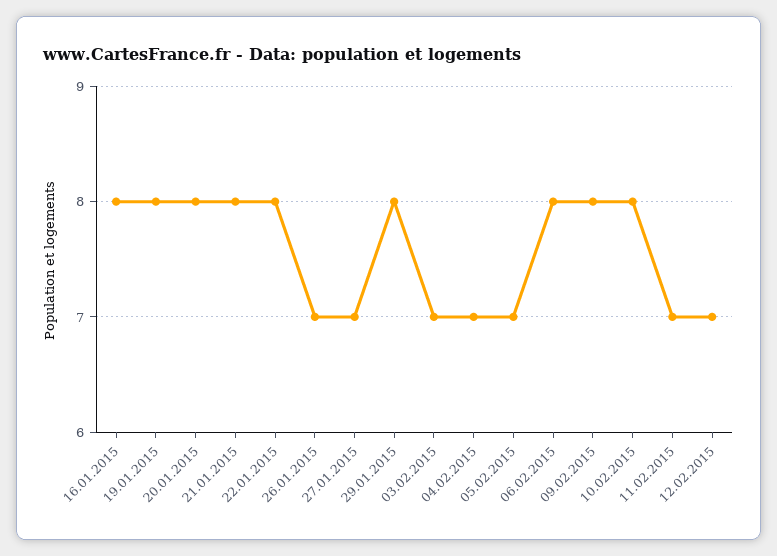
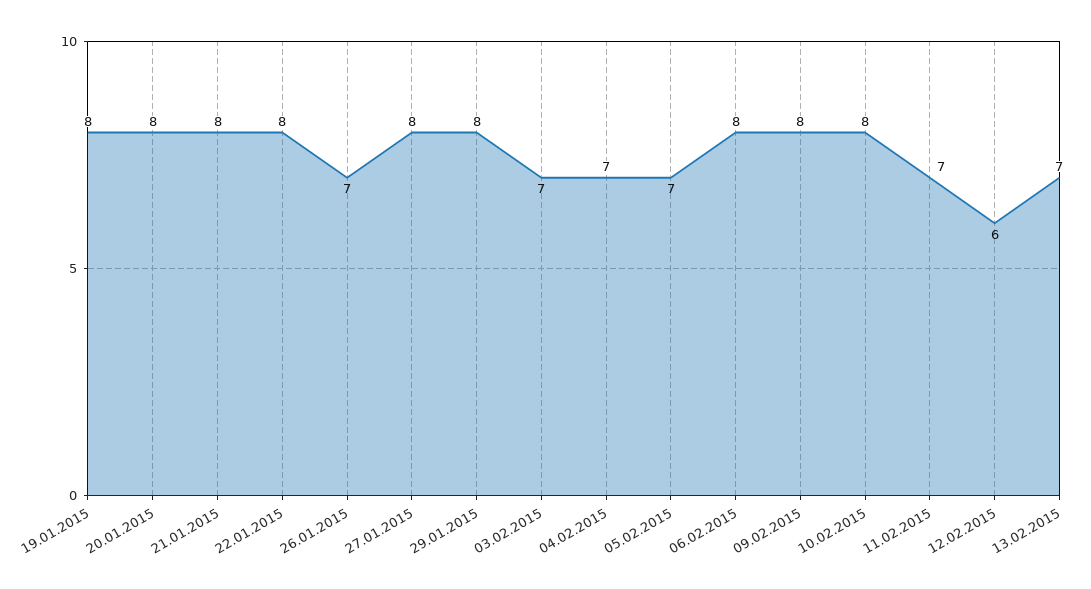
16.01.2015: 8 -> none
27.01.2015: 7 -> 8
12.02.2015: 7 -> 6
13.02.2015: none -> 7

